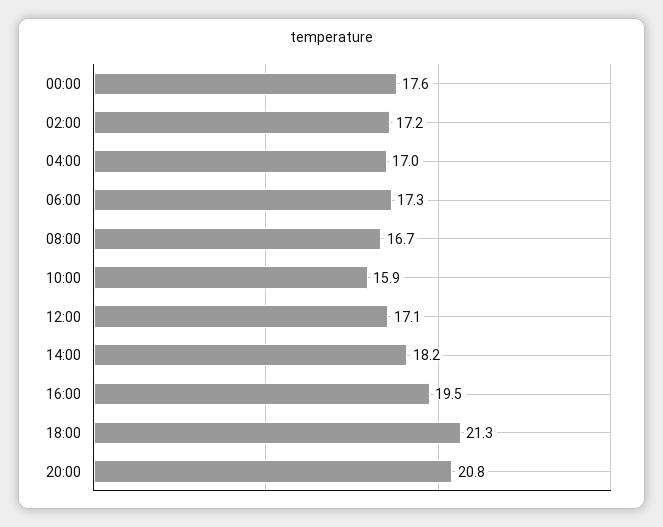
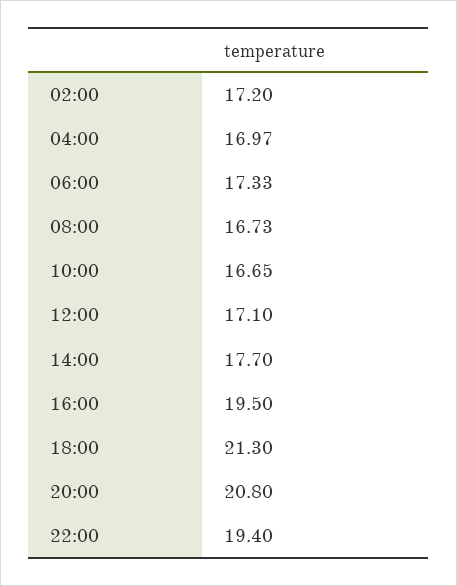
00:00: 17.6 -> none
10:00: 15.9 -> 16.65
14:00: 18.2 -> 17.7
22:00: none -> 19.4

